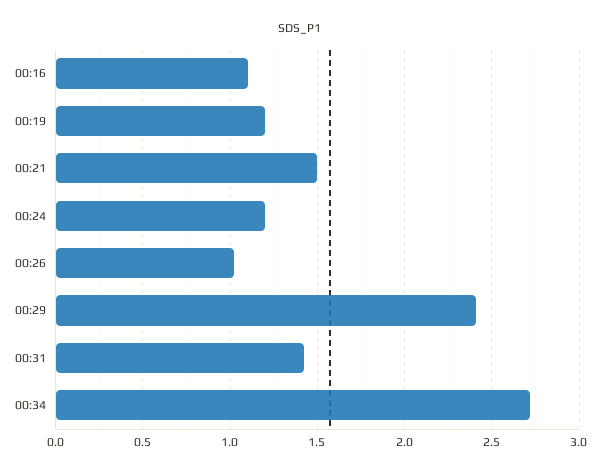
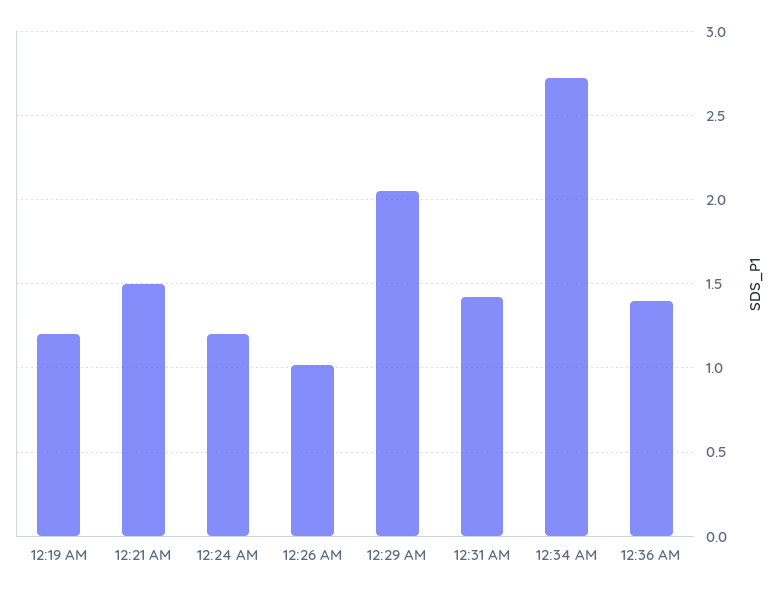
00:16: 1.1 -> none
00:29: 2.4 -> 2.05
12:36 AM: none -> 1.4

